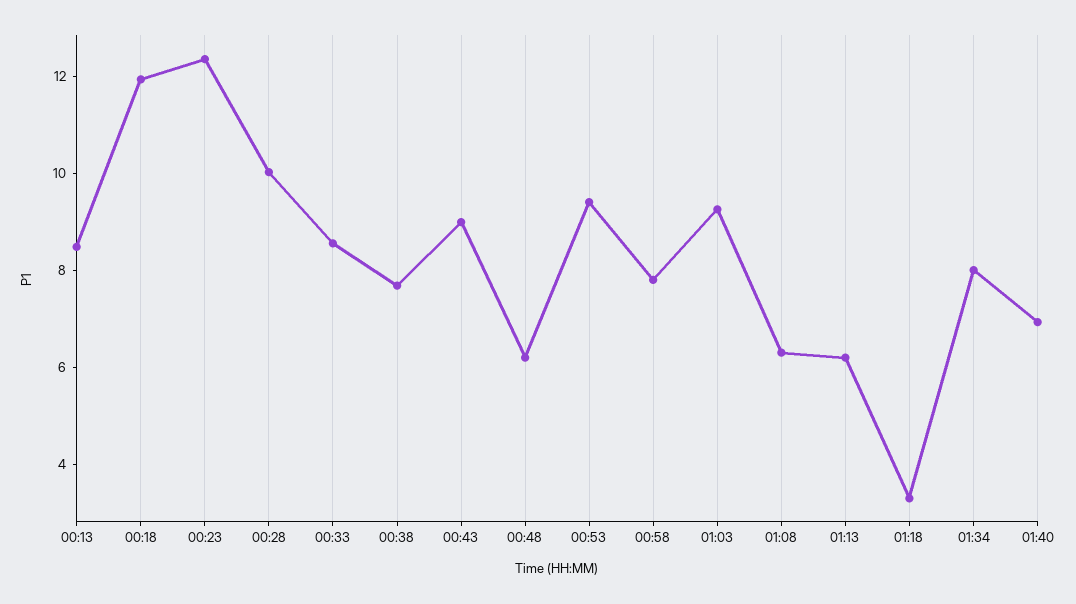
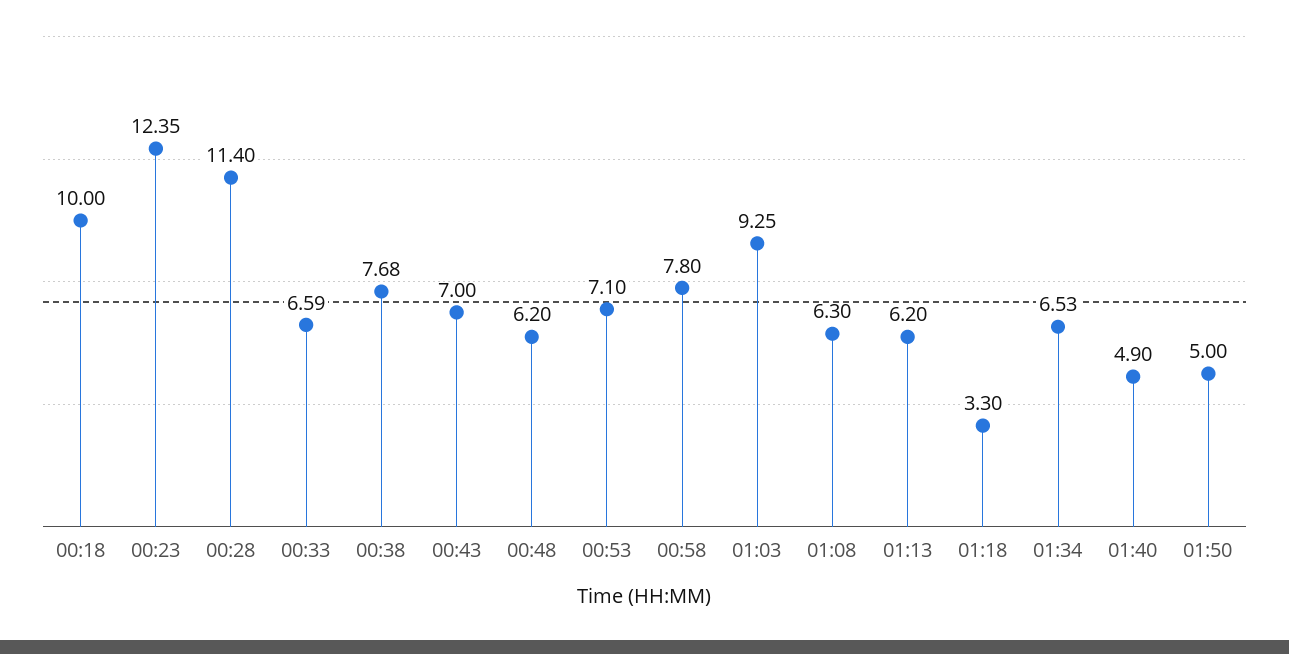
00:13: 8.5 -> none
00:18: 12 -> 10
00:28: 10 -> 11.4
00:33: 8.5 -> 6.59
00:43: 9 -> 7
00:53: 9.5 -> 7.1
01:34: 8 -> 6.53
01:40: 7 -> 4.9
01:50: none -> 5

